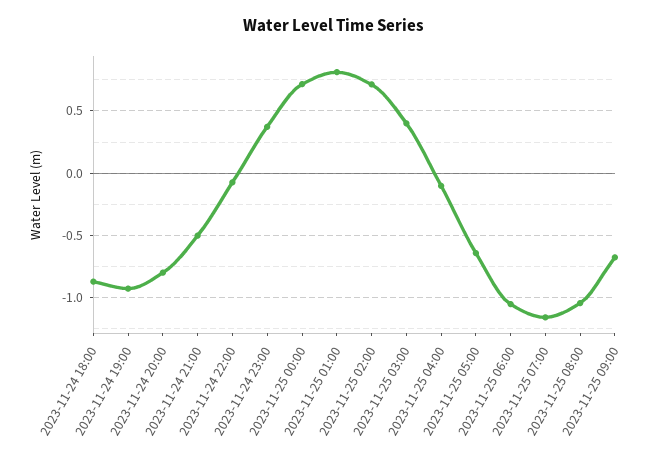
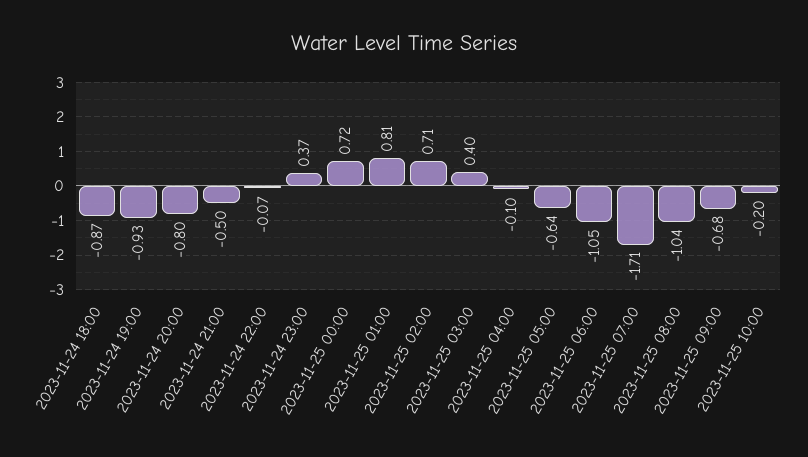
2023-11-25 07:00: -1.15 -> -1.71
2023-11-25 10:00: none -> -0.2

